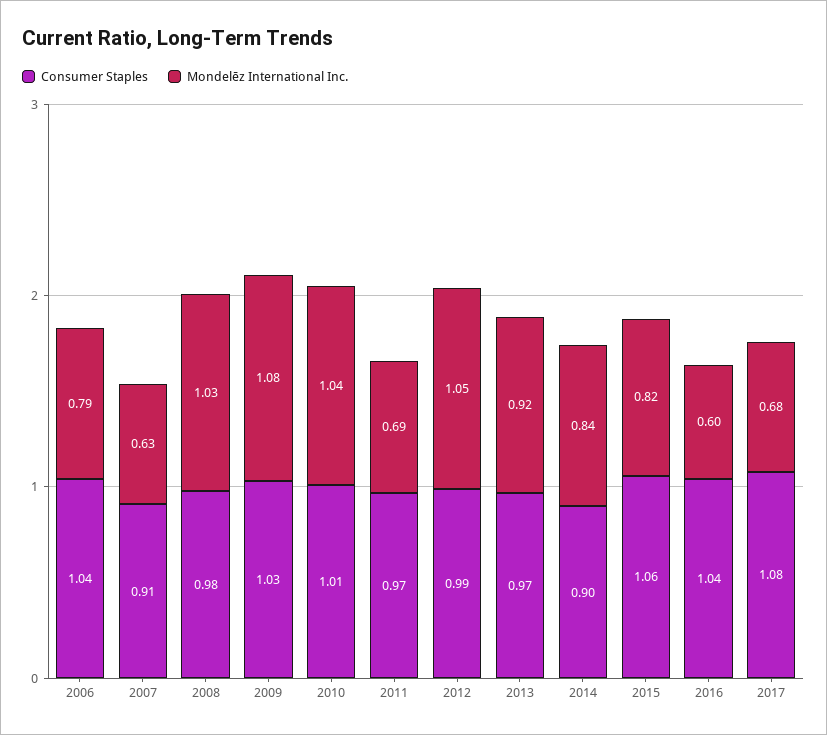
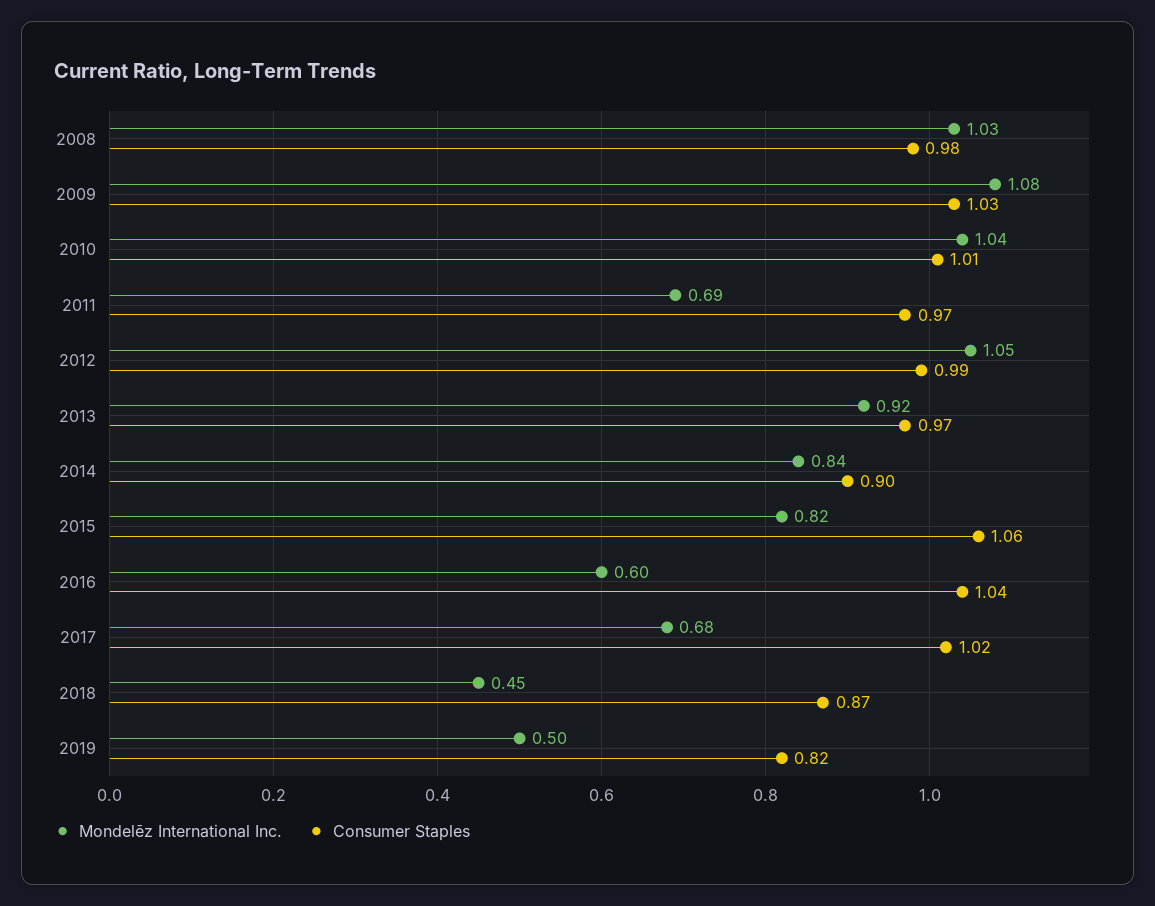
Consumer Staples, 2006: 1.04 -> none
Mondelēz International Inc., 2006: 0.79 -> none
Consumer Staples, 2007: 0.91 -> none
Mondelēz International Inc., 2007: 0.63 -> none
Consumer Staples, 2017: 1.08 -> 1.02
Mondelēz International Inc., 2018: none -> 0.45
Consumer Staples, 2018: none -> 0.87
Mondelēz International Inc., 2019: none -> 0.5
Consumer Staples, 2019: none -> 0.82

